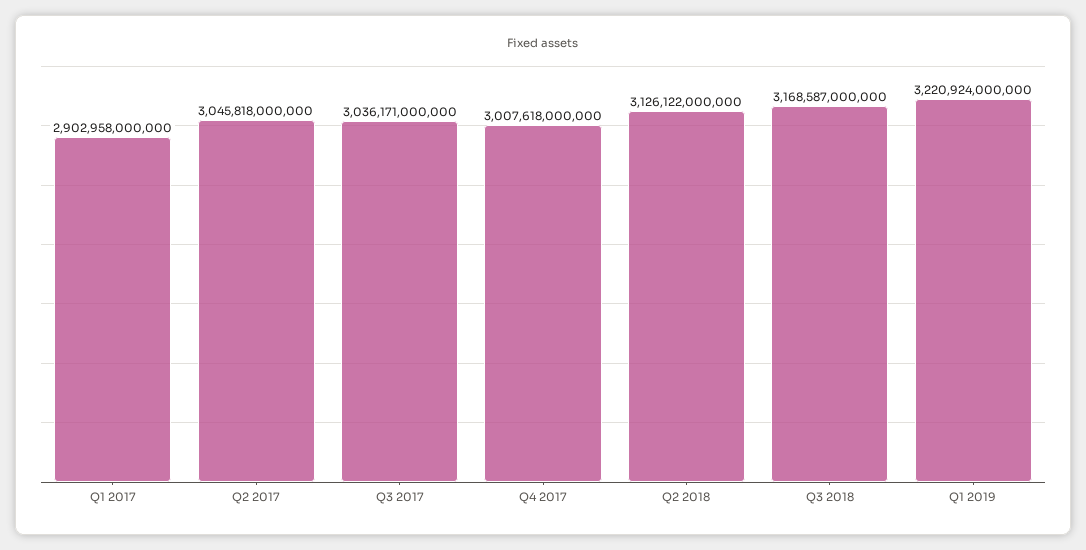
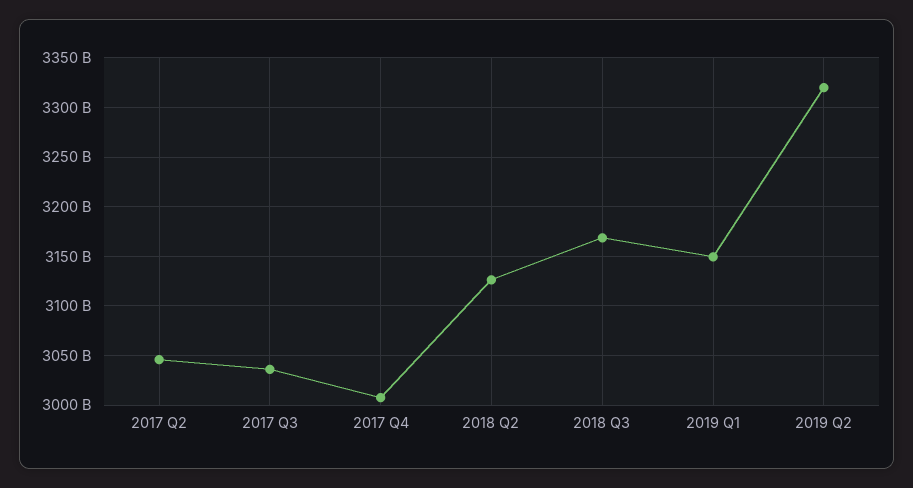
Q1 2017: 2902958000000 -> none
Q1 2019: 3220924000000 -> 3150000000000
2019 Q2: none -> 3320000000000

